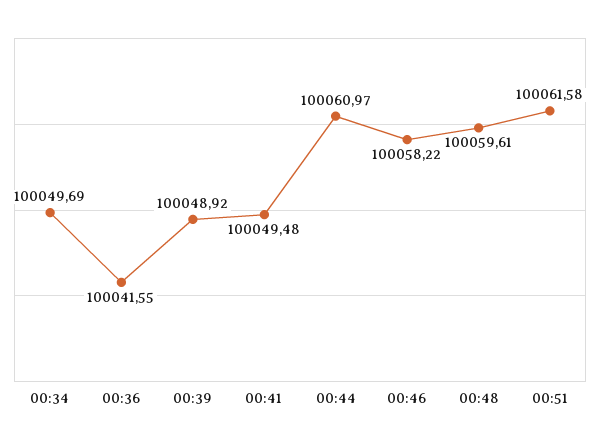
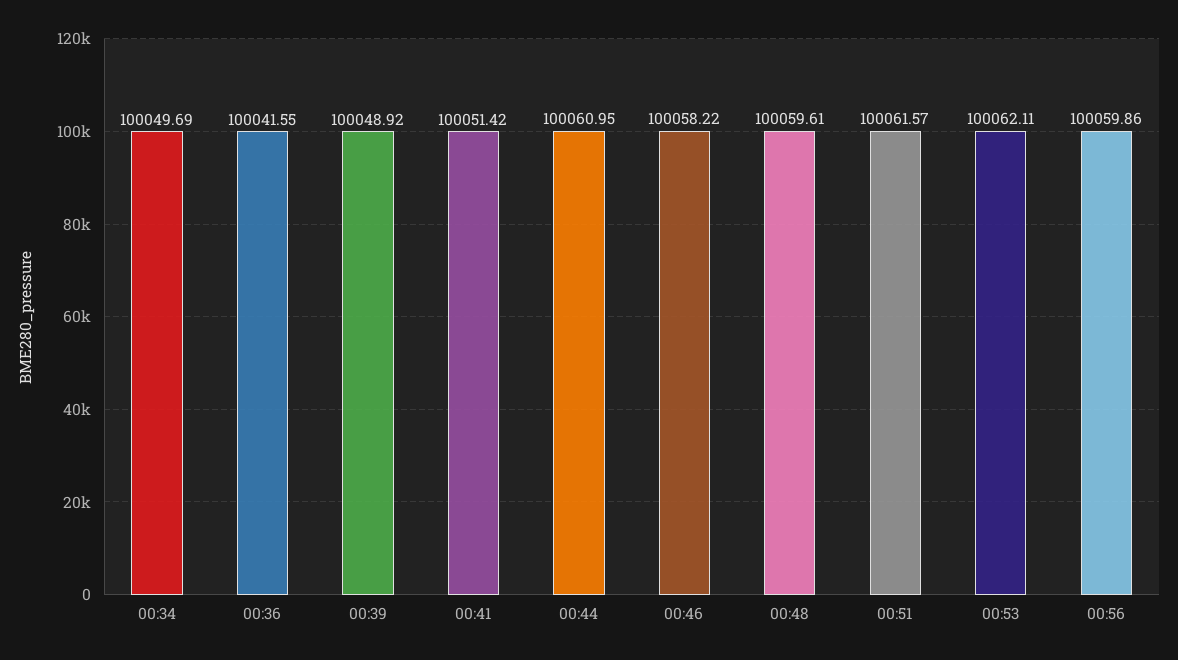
00:41: 100049.48 -> 100051.42
00:44: 100060.97 -> 100060.95
00:51: 100061.58 -> 100061.57
00:53: none -> 100062.11
00:56: none -> 100059.86

